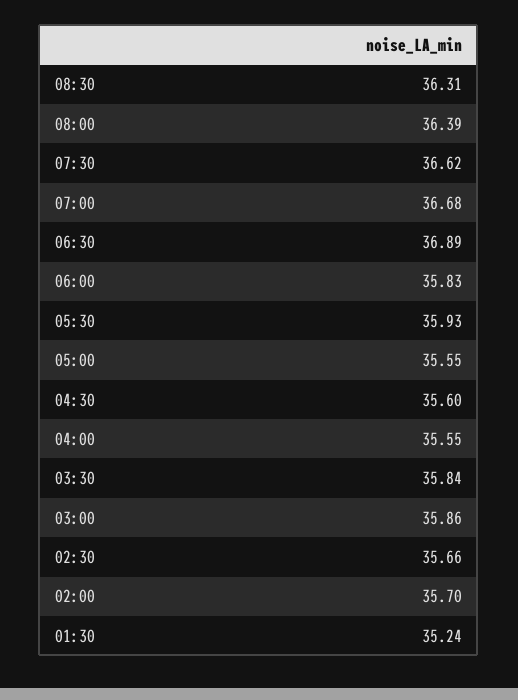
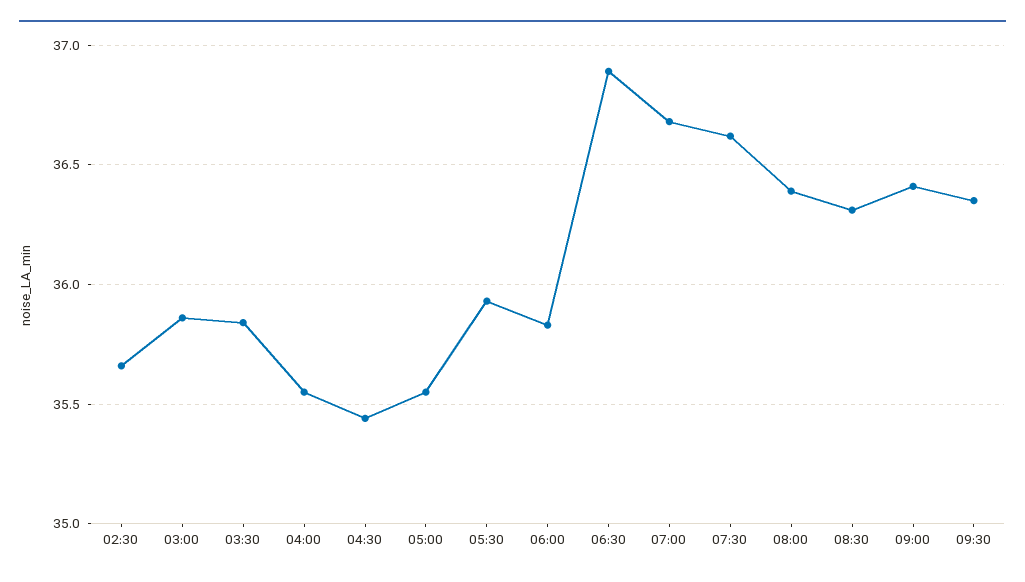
04:30: 35.6 -> 35.45
02:00: 35.7 -> none
01:30: 35.24 -> none
09:00: none -> 36.4
09:30: none -> 36.35

